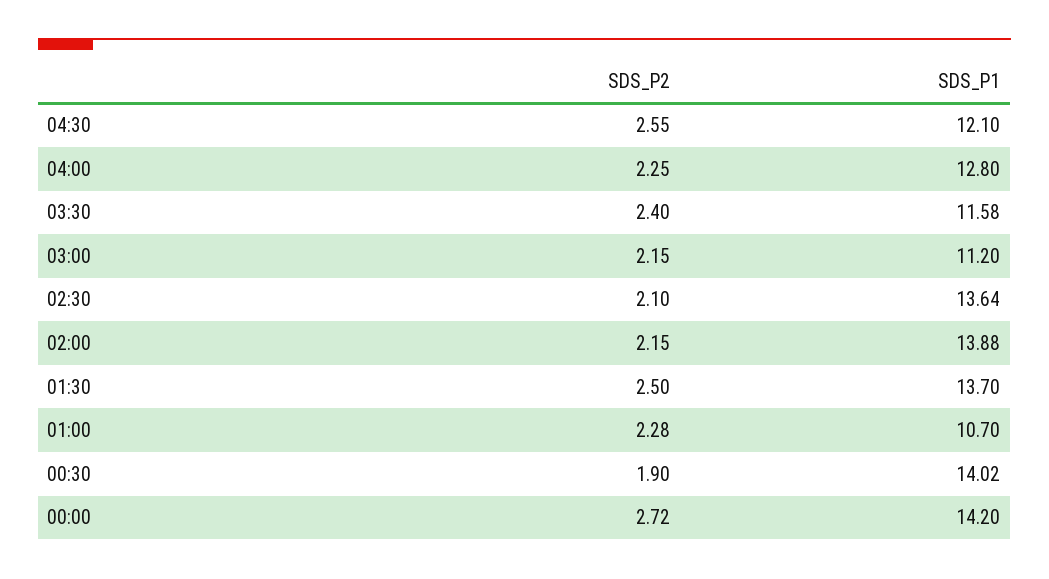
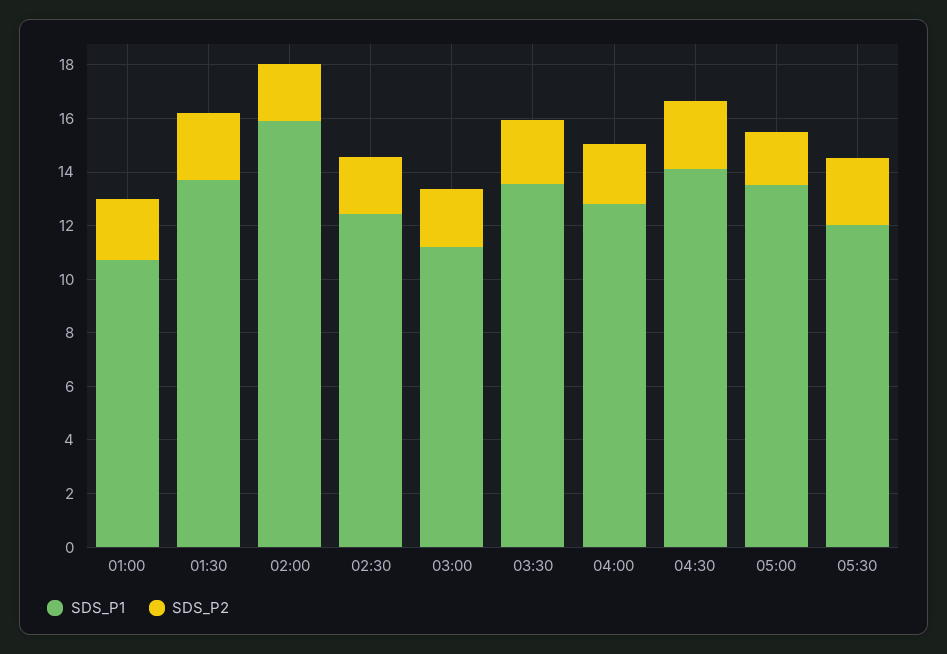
SDS_P1, 04:30: 12.1 -> 14
SDS_P1, 03:30: 11.58 -> 13.5
SDS_P1, 02:30: 13.64 -> 12.5
SDS_P1, 02:00: 13.88 -> 16
SDS_P2, 00:30: 1.9 -> none
SDS_P1, 00:30: 14.02 -> none
SDS_P2, 00:00: 2.72 -> none
SDS_P1, 00:00: 14.2 -> none
SDS_P1, 05:00: none -> 13.5
SDS_P2, 05:00: none -> 2
SDS_P1, 05:30: none -> 12
SDS_P2, 05:30: none -> 2.5

